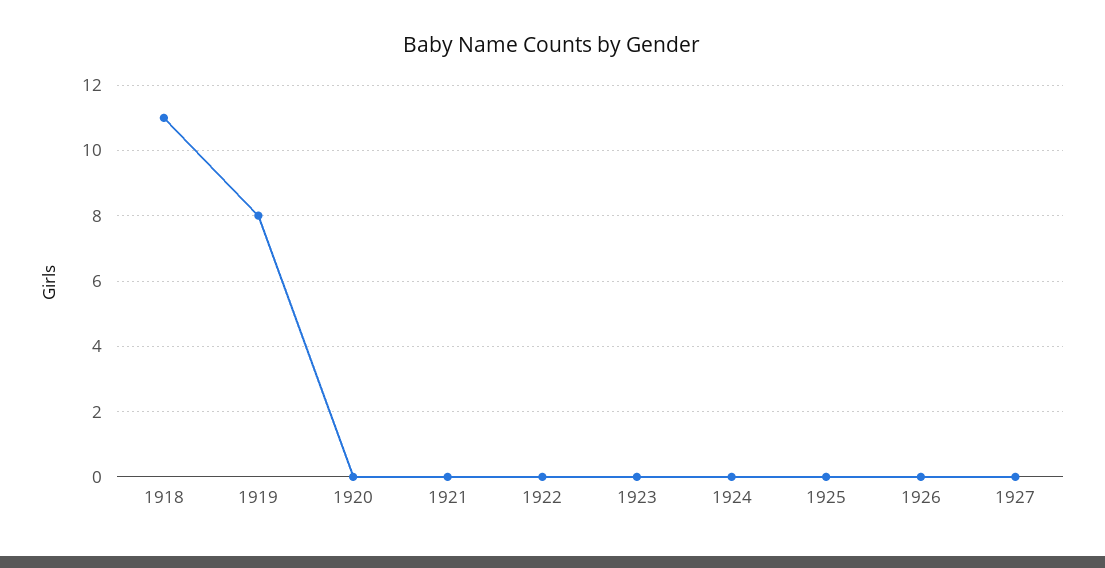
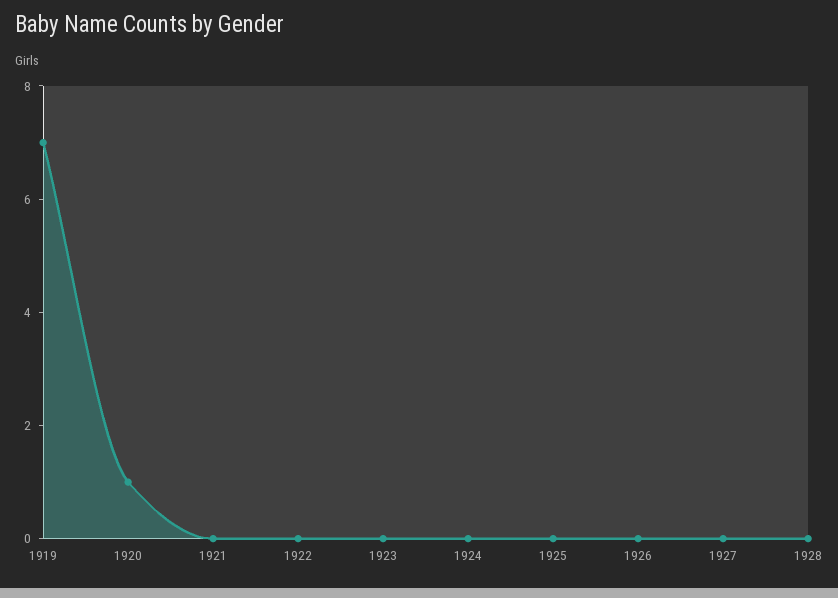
1918: 11 -> none
1919: 8 -> 7
1920: 0 -> 1
1928: none -> 0

